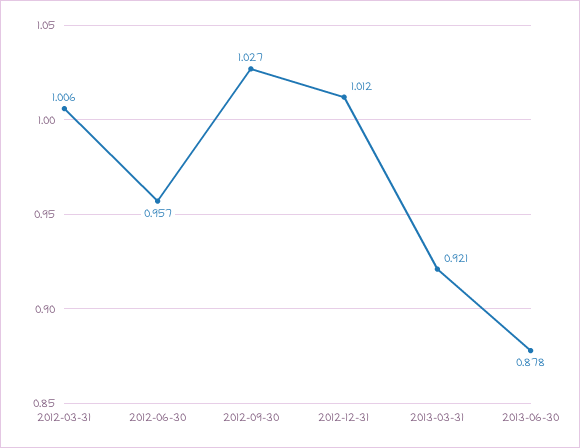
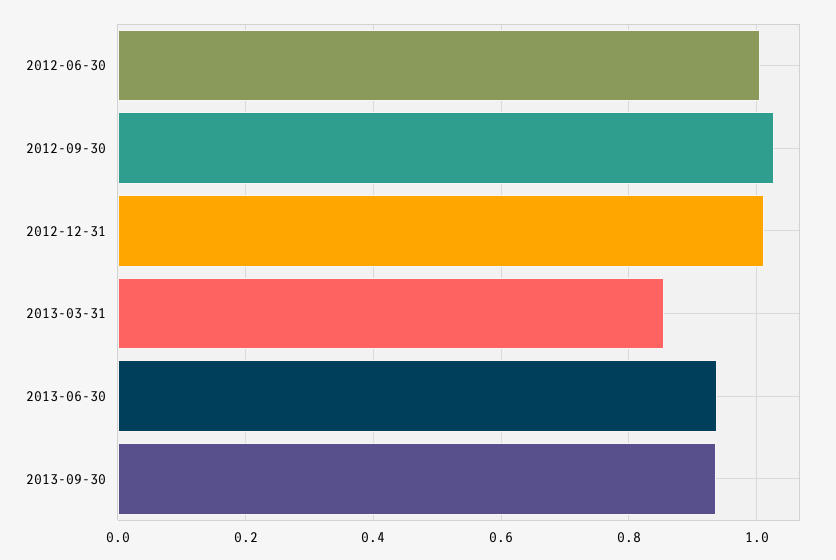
2012-03-31: 1.006 -> none
2012-06-30: 0.957 -> 1
2013-03-31: 0.921 -> 0.86
2013-06-30: 0.878 -> 0.94
2013-09-30: none -> 0.94

